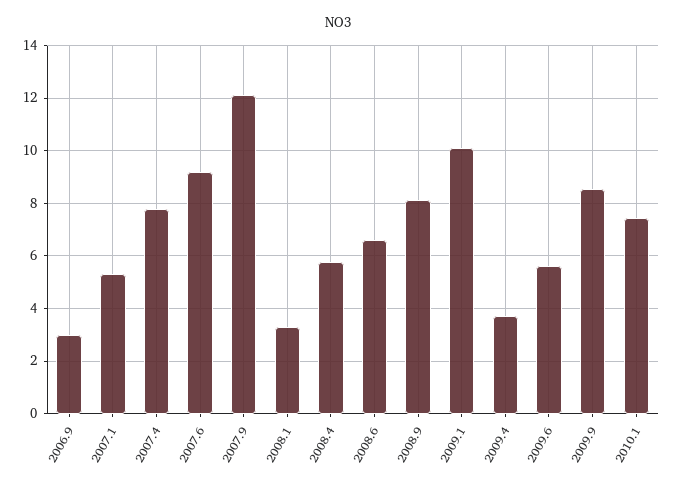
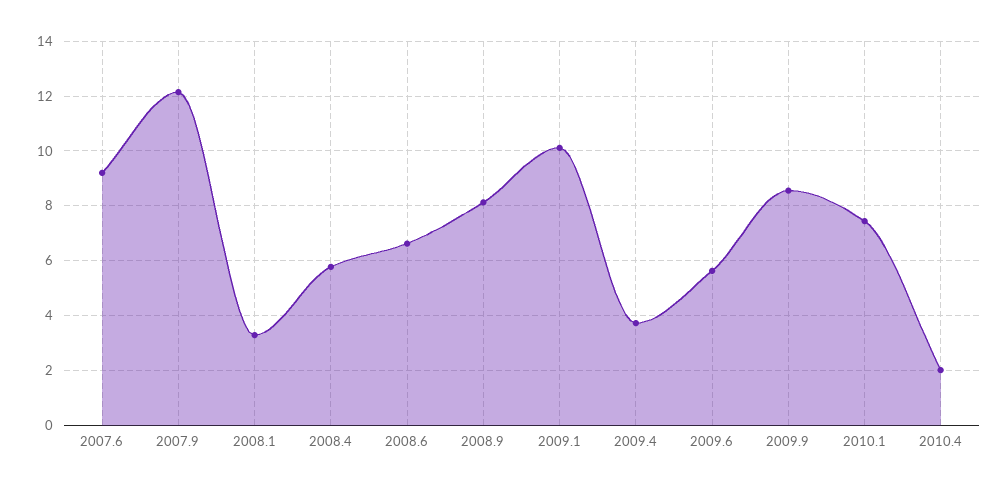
2006.9: 3 -> none
2007.1: 5.25 -> none
2007.4: 7.75 -> none
2010.4: none -> 2

